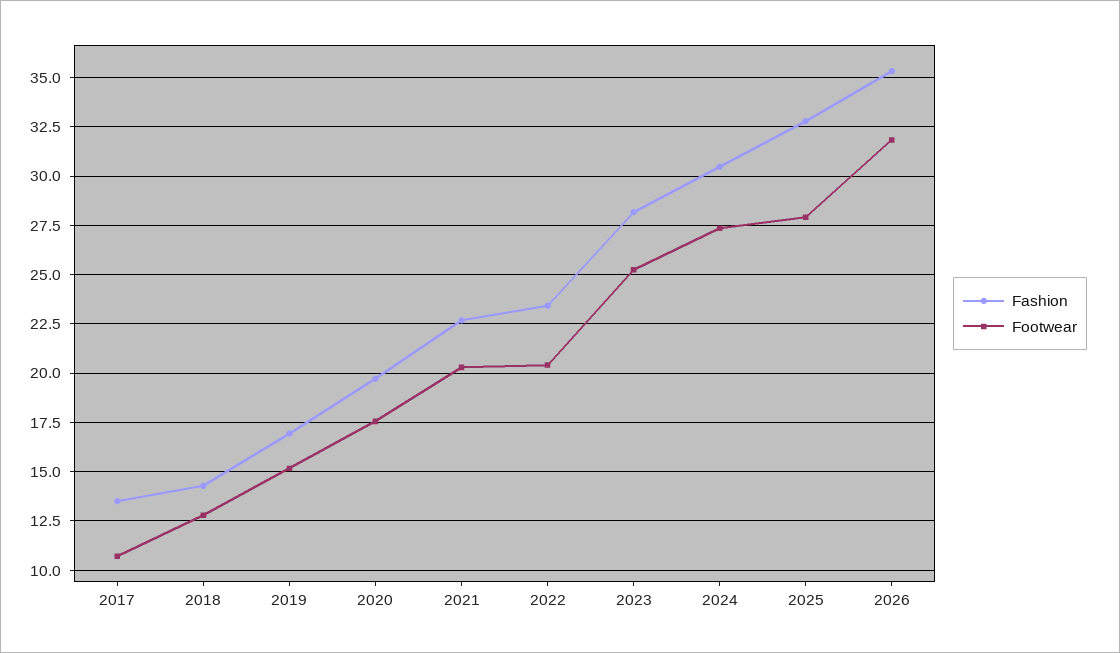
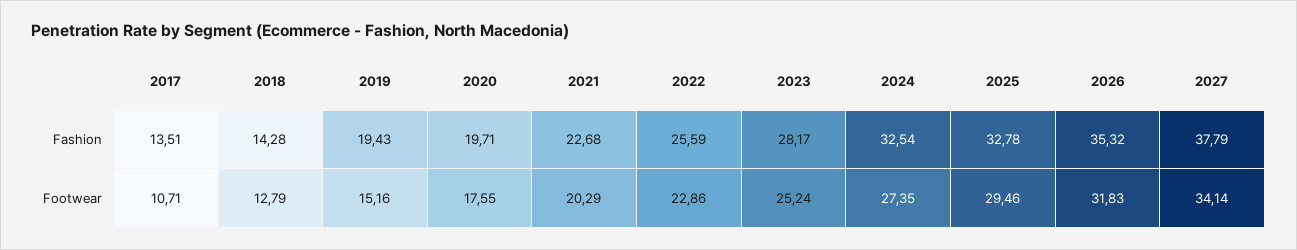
Fashion, 2019: 17 -> 19.43
Fashion, 2022: 23.5 -> 25.59
Footwear, 2022: 20.5 -> 22.86
Fashion, 2024: 30.5 -> 32.54
Footwear, 2025: 28 -> 29.46
Fashion, 2027: none -> 37.79
Footwear, 2027: none -> 34.14

